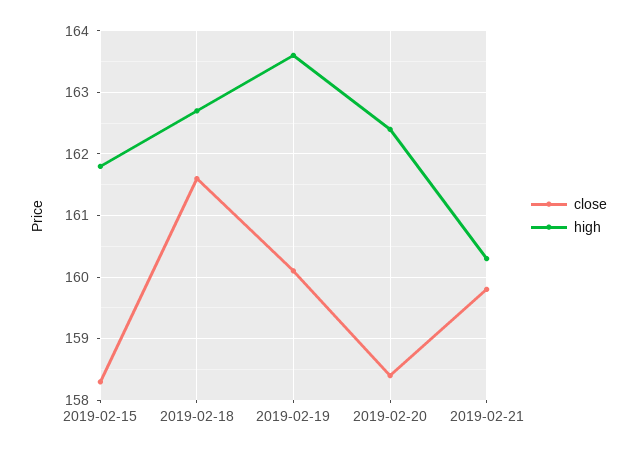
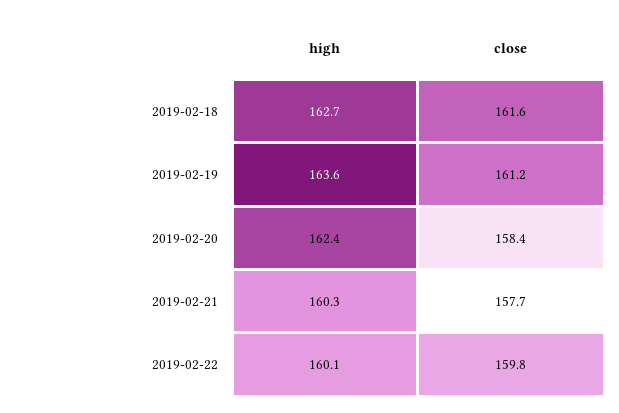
close, 2019-02-15: 158.3 -> none
high, 2019-02-15: 161.8 -> none
close, 2019-02-19: 160.1 -> 161.2
close, 2019-02-21: 159.8 -> 157.7
high, 2019-02-22: none -> 160.1
close, 2019-02-22: none -> 159.8

